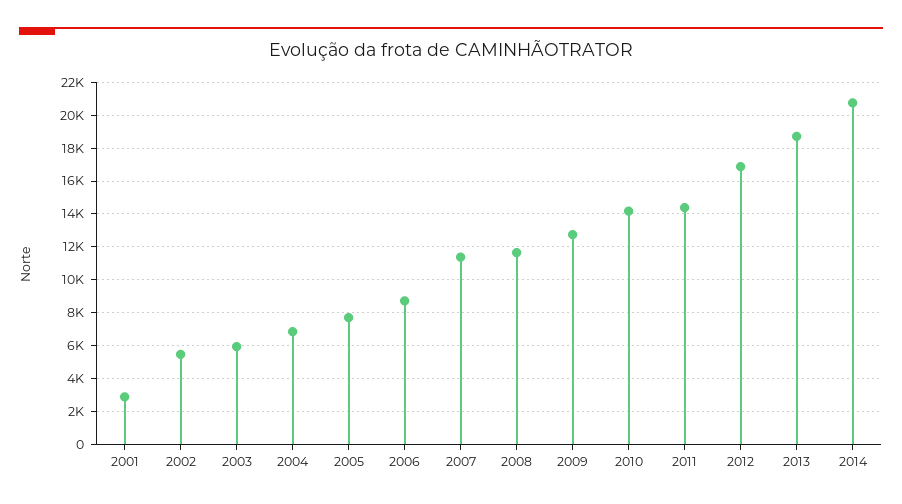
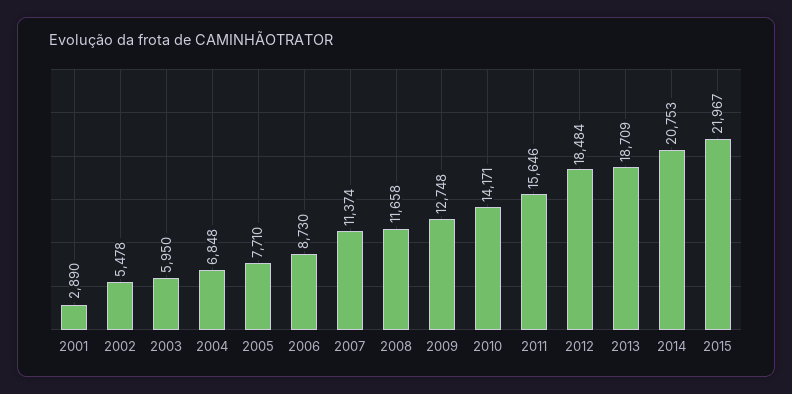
2011: 14500 -> 15646
2012: 17000 -> 18484
2015: none -> 21967

